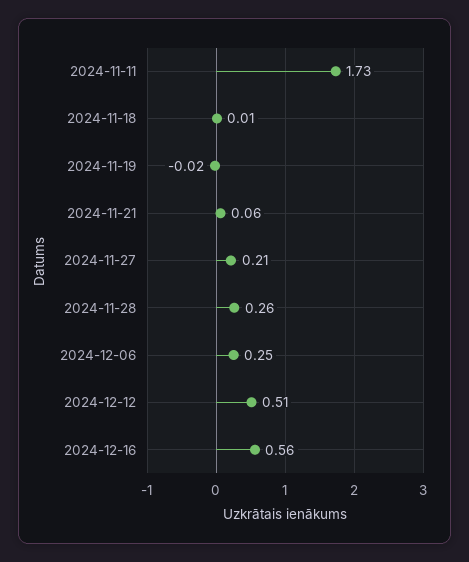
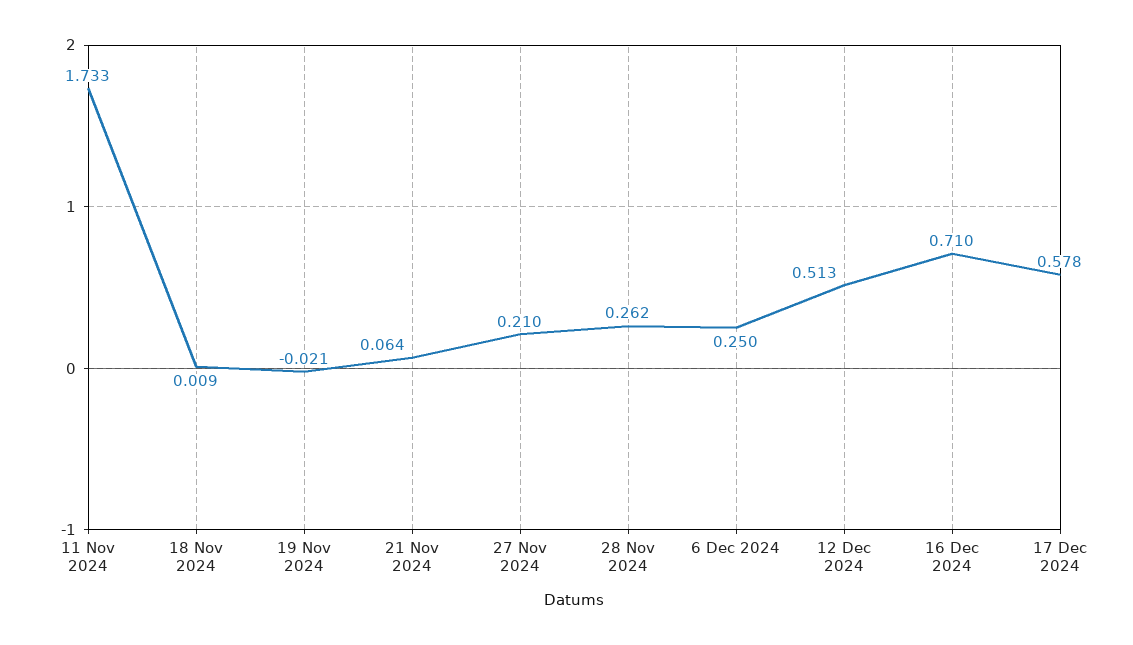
2024-12-16: 0.56 -> 0.71
17 Dec 2024: none -> 0.578

